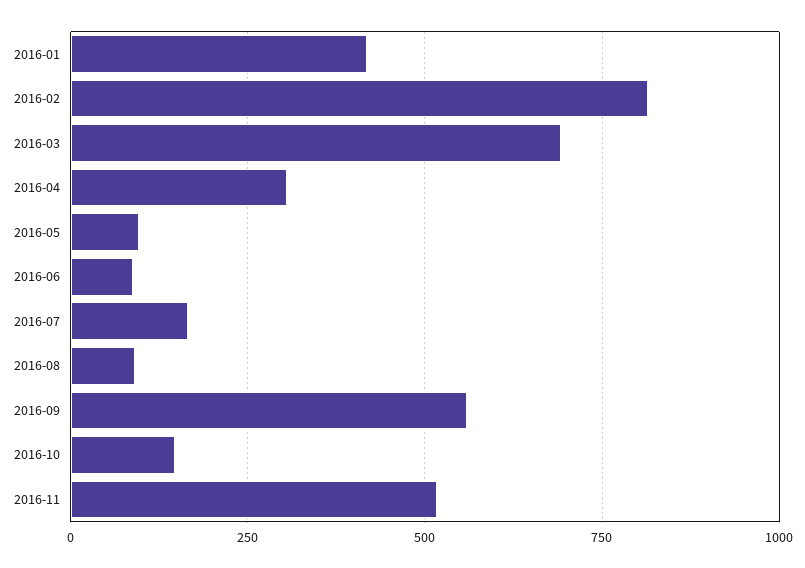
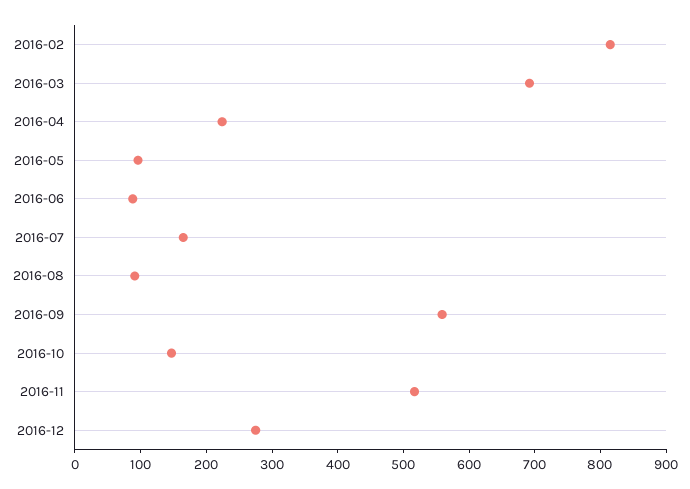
2016-01: 425 -> none
2016-04: 300 -> 220
2016-12: none -> 280

